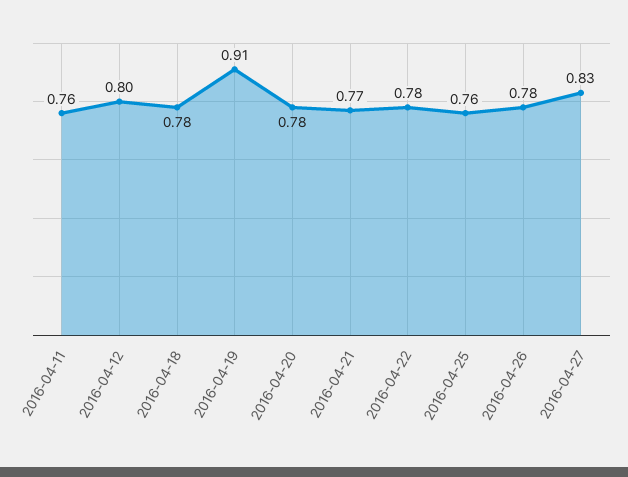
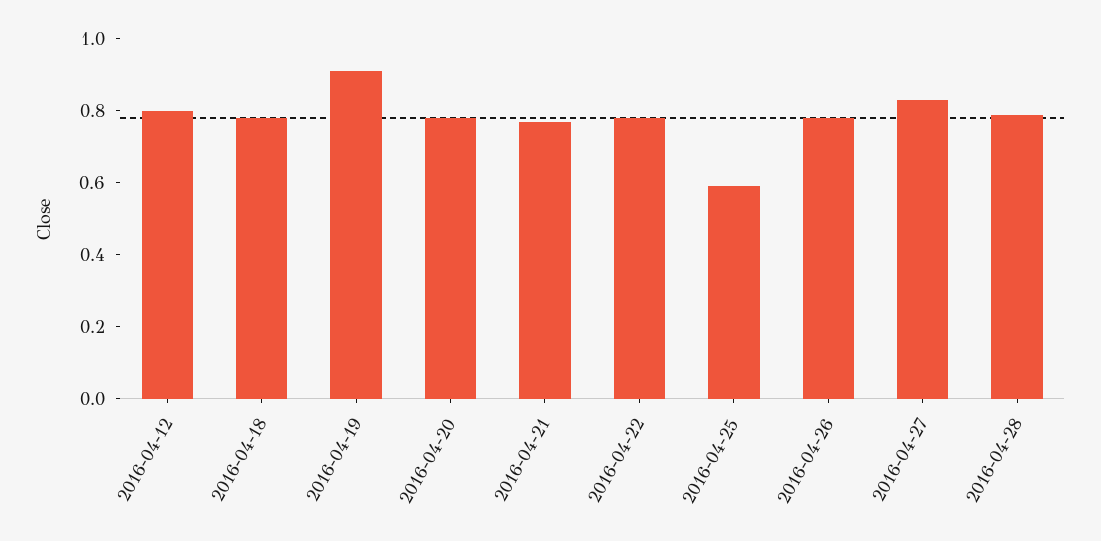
2016-04-11: 0.76 -> none
2016-04-25: 0.76 -> 0.6
2016-04-28: none -> 0.8

